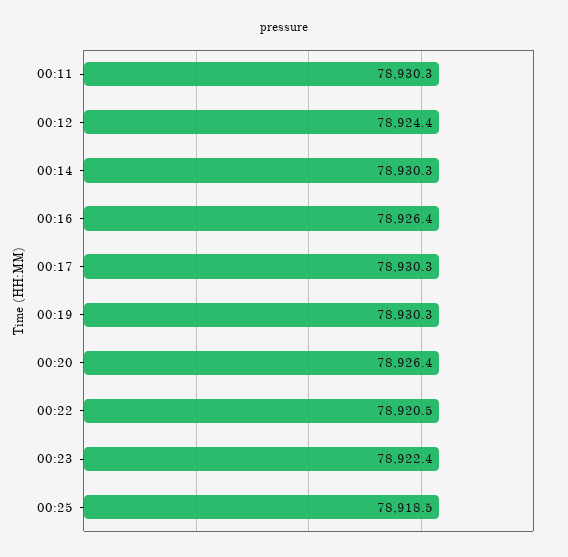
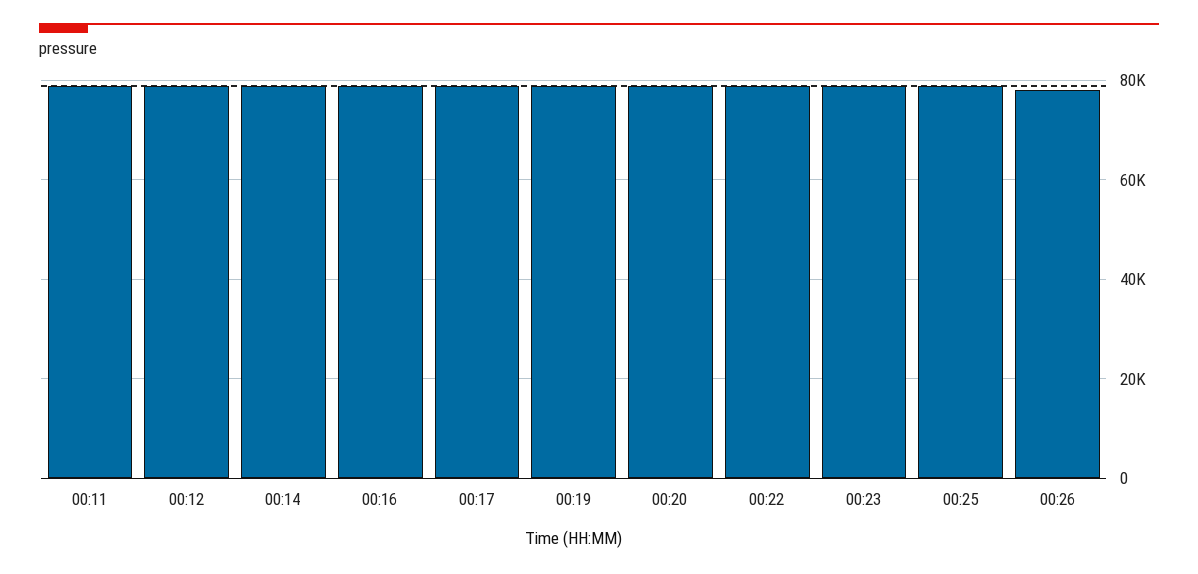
00:26: none -> 78000

